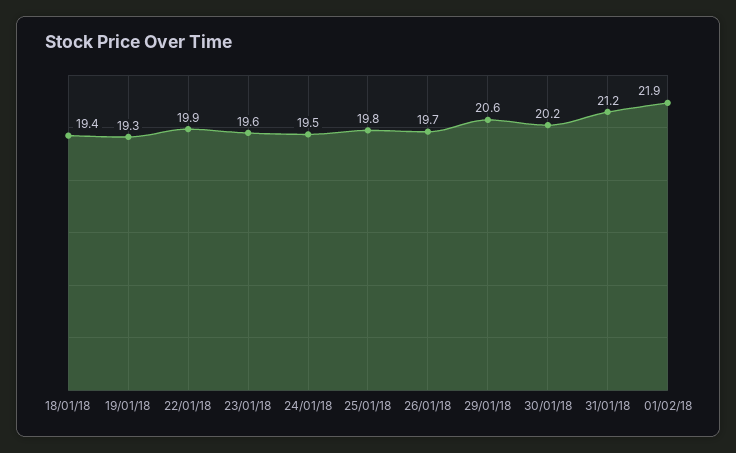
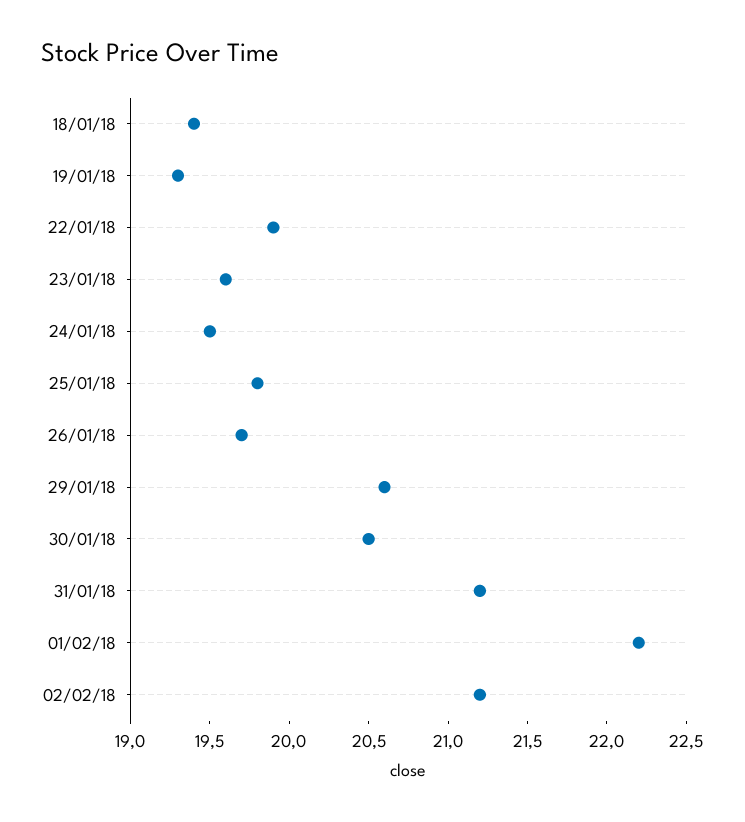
30/01/18: 20.2 -> 20.5
01/02/18: 21.9 -> 22.2
02/02/18: none -> 21.2

